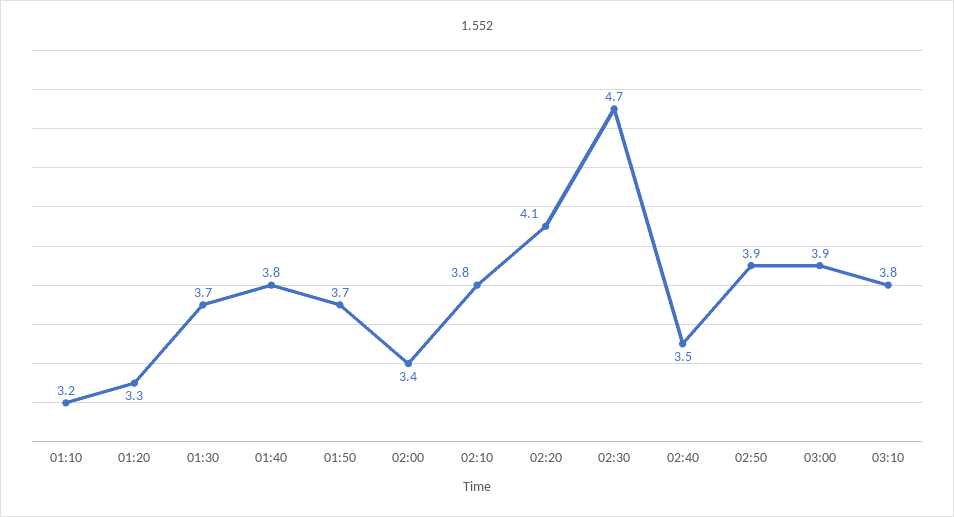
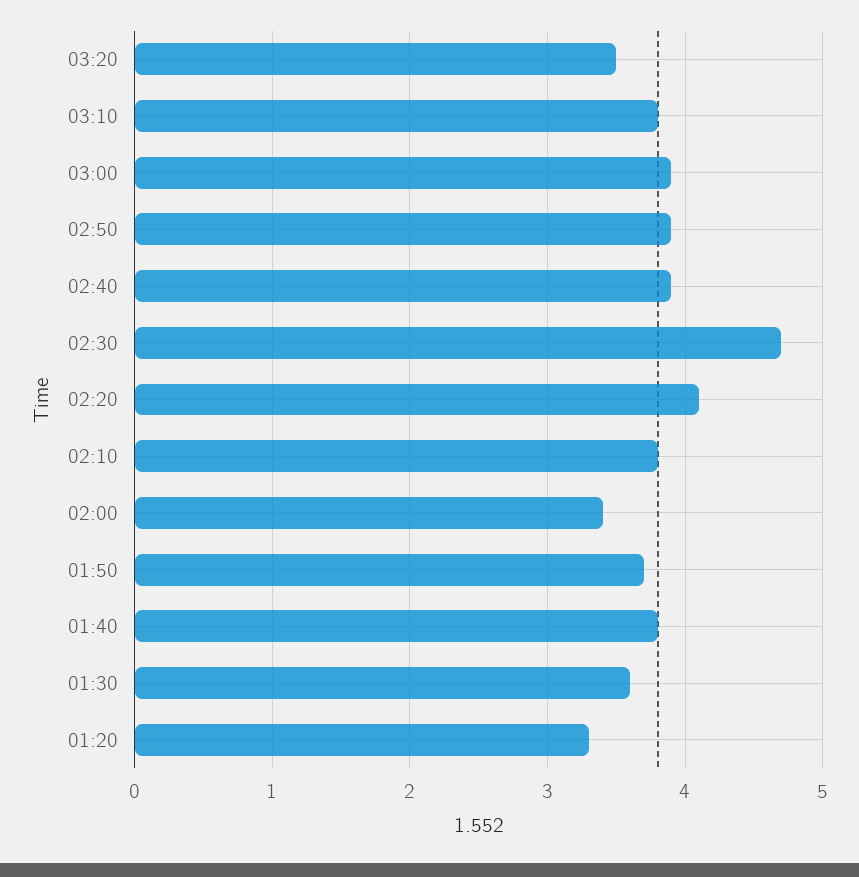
01:10: 3.2 -> none
01:30: 3.7 -> 3.6
02:40: 3.5 -> 3.9
03:20: none -> 3.5

